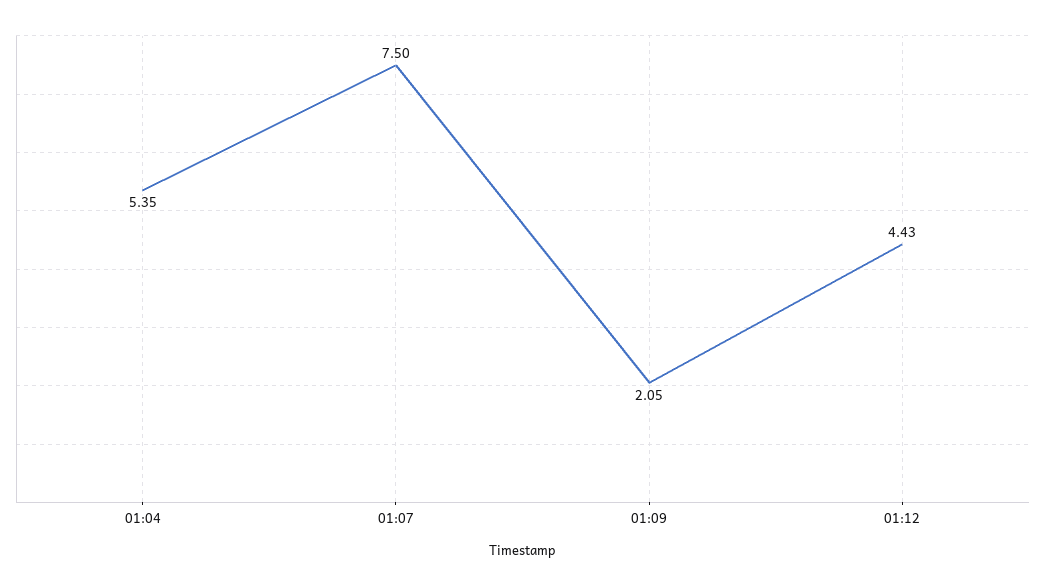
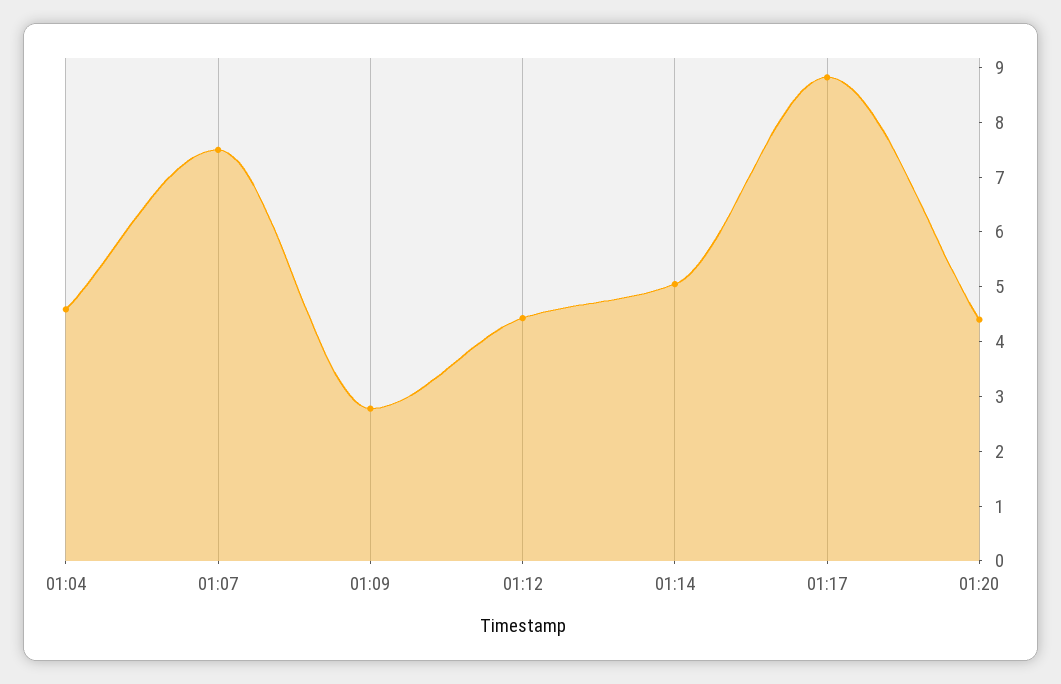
01:04: 5.35 -> 4.6
01:09: 2.05 -> 2.8
01:14: none -> 5
01:17: none -> 8.8
01:20: none -> 4.4

